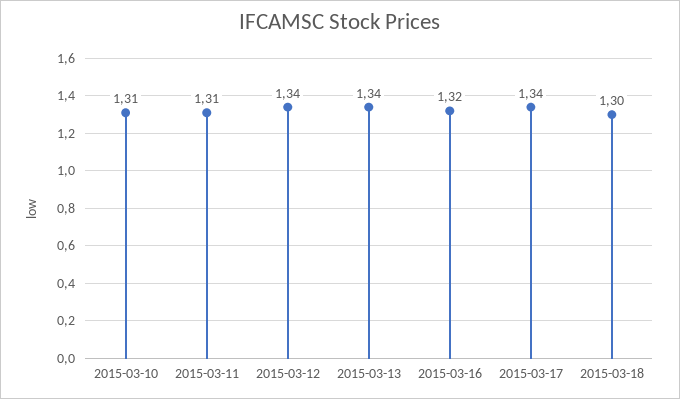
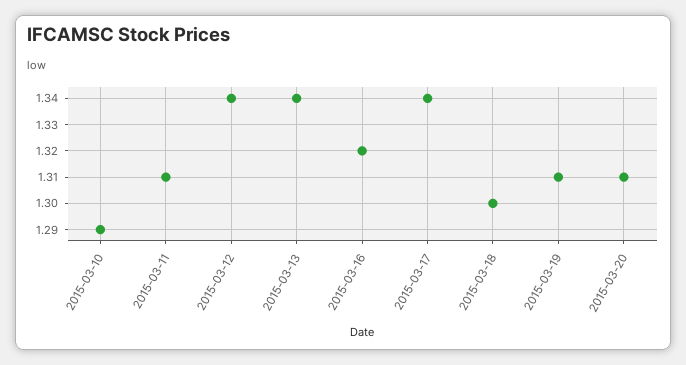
2015-03-10: 1.31 -> 1.29
2015-03-19: none -> 1.31
2015-03-20: none -> 1.31

